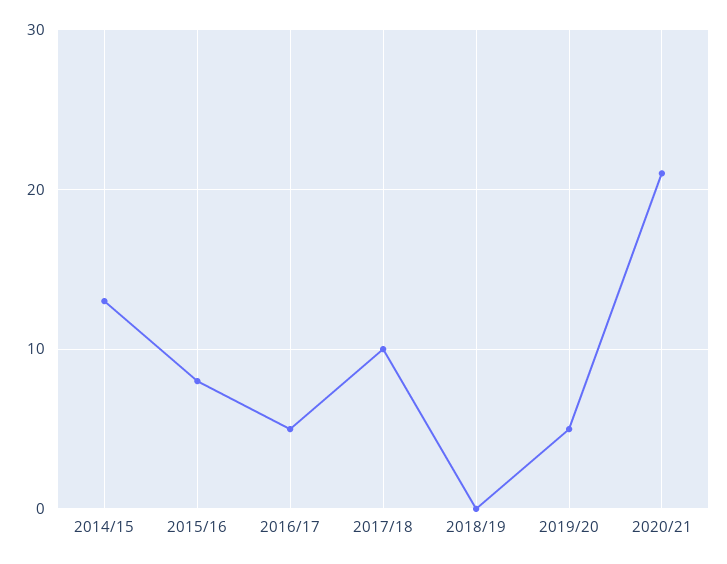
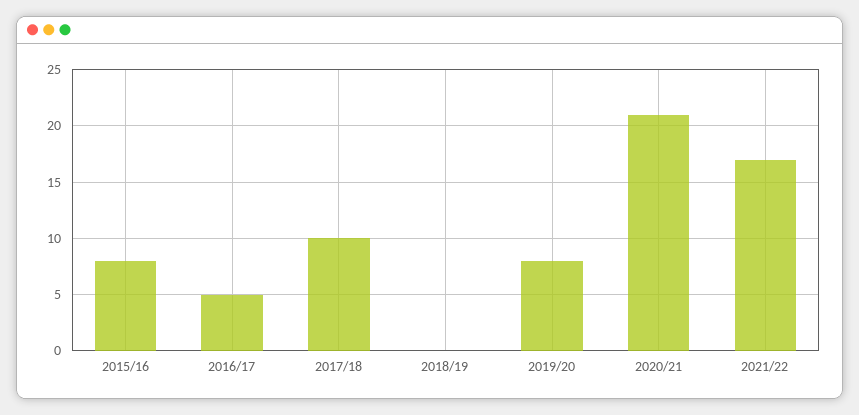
2014/15: 13 -> none
2019/20: 5 -> 8
2021/22: none -> 17

